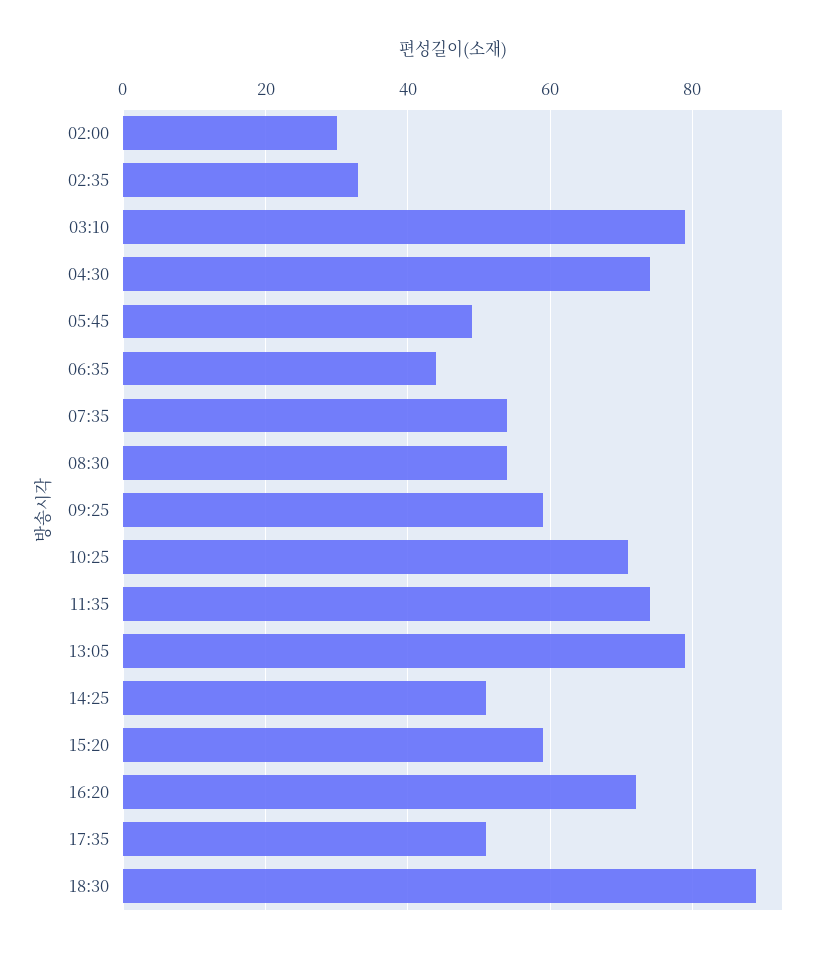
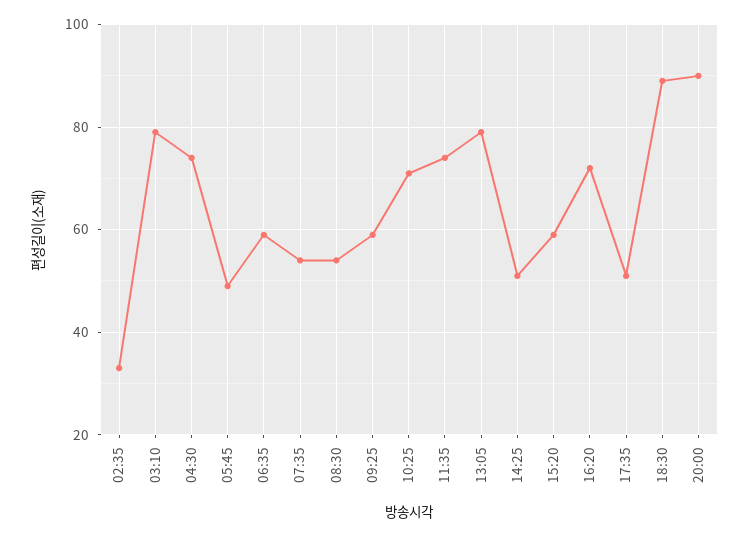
02:00: 30 -> none
06:35: 45 -> 60
20:00: none -> 90

